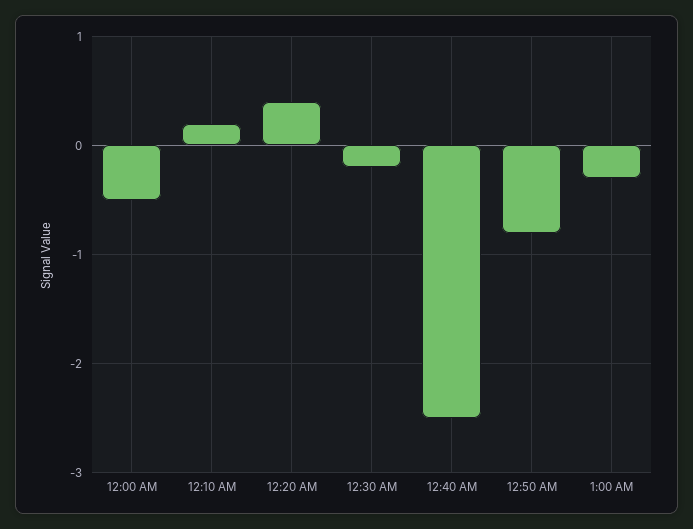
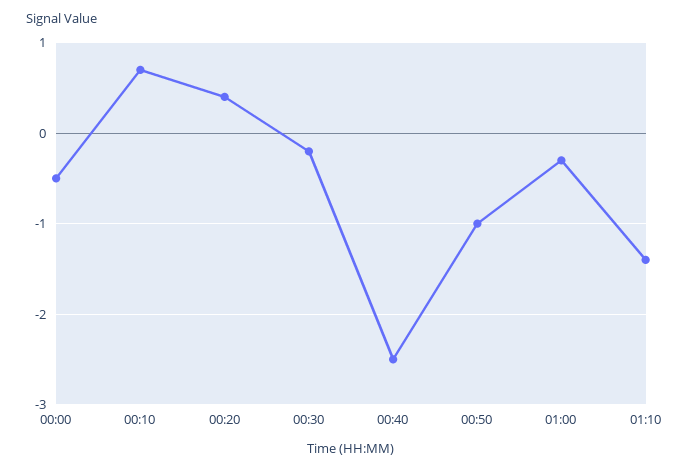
12:10 AM: 0.2 -> 0.7
12:50 AM: -0.8 -> -1
01:10: none -> -1.4

